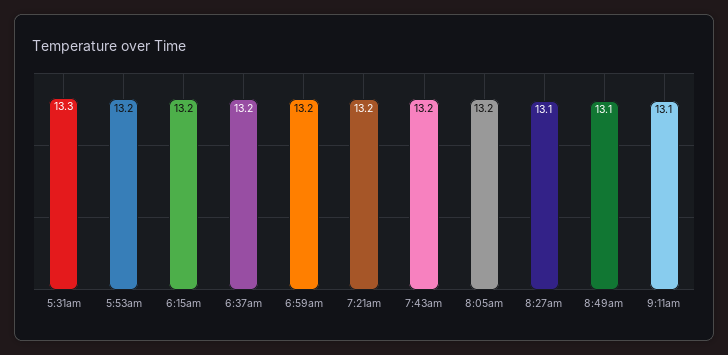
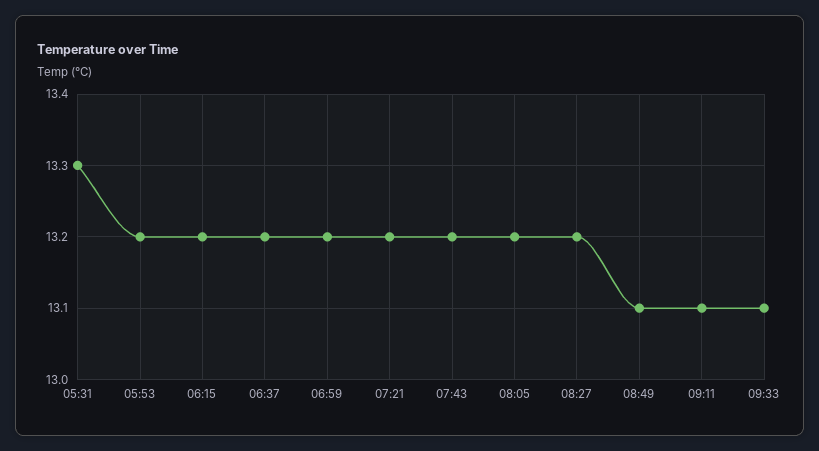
8:27am: 13.1 -> 13.2
09:33: none -> 13.1

